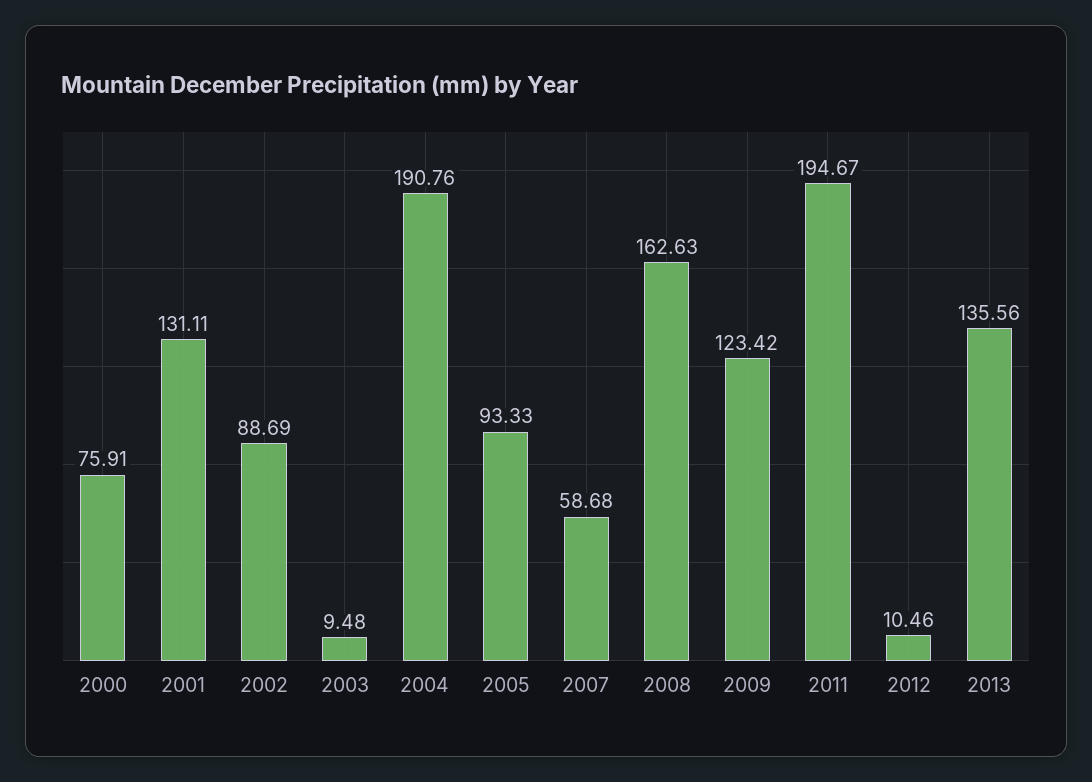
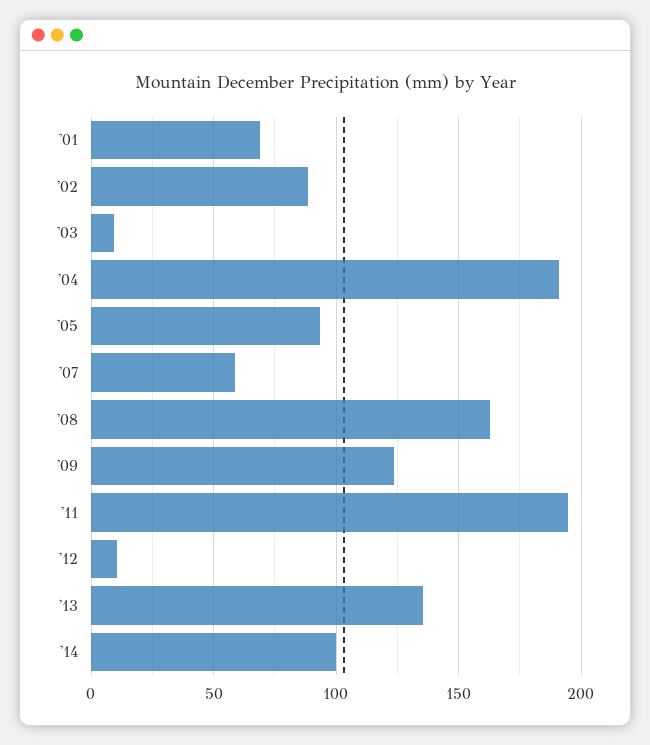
2000: 75.91 -> none
2001: 131.11 -> 70
'14: none -> 100

